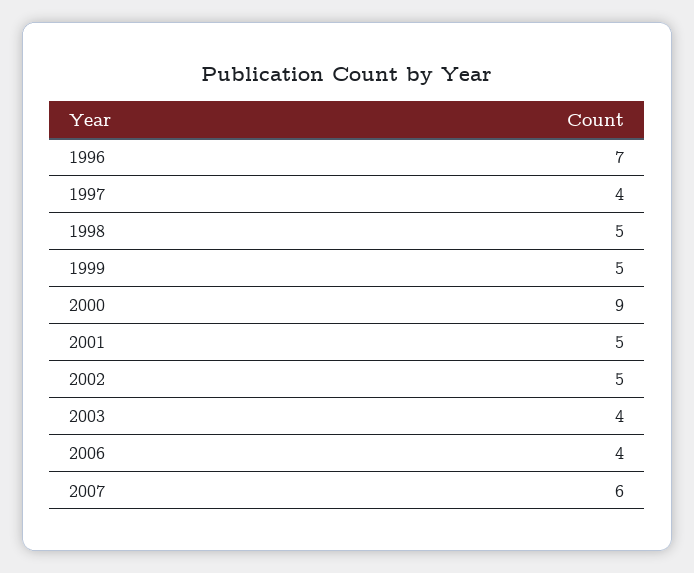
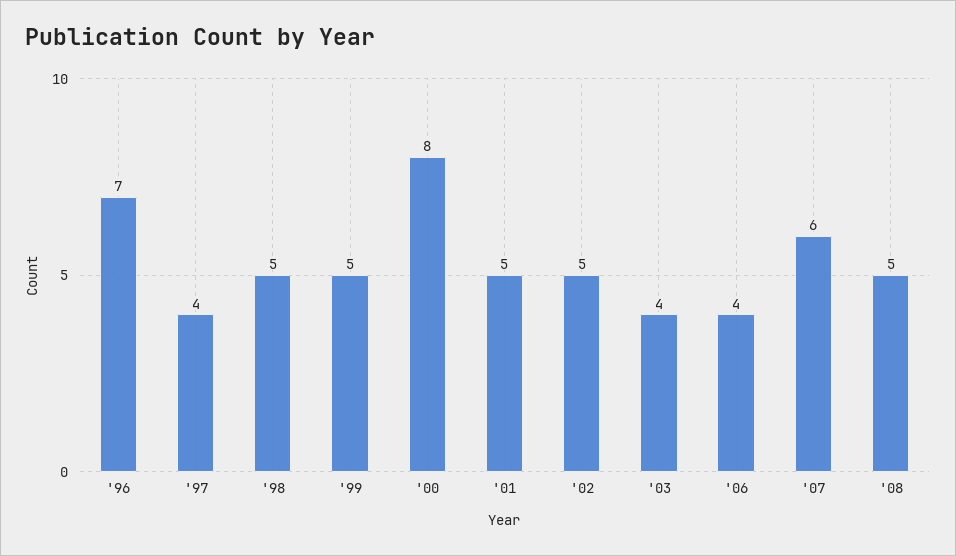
2000: 9 -> 8
'08: none -> 5

